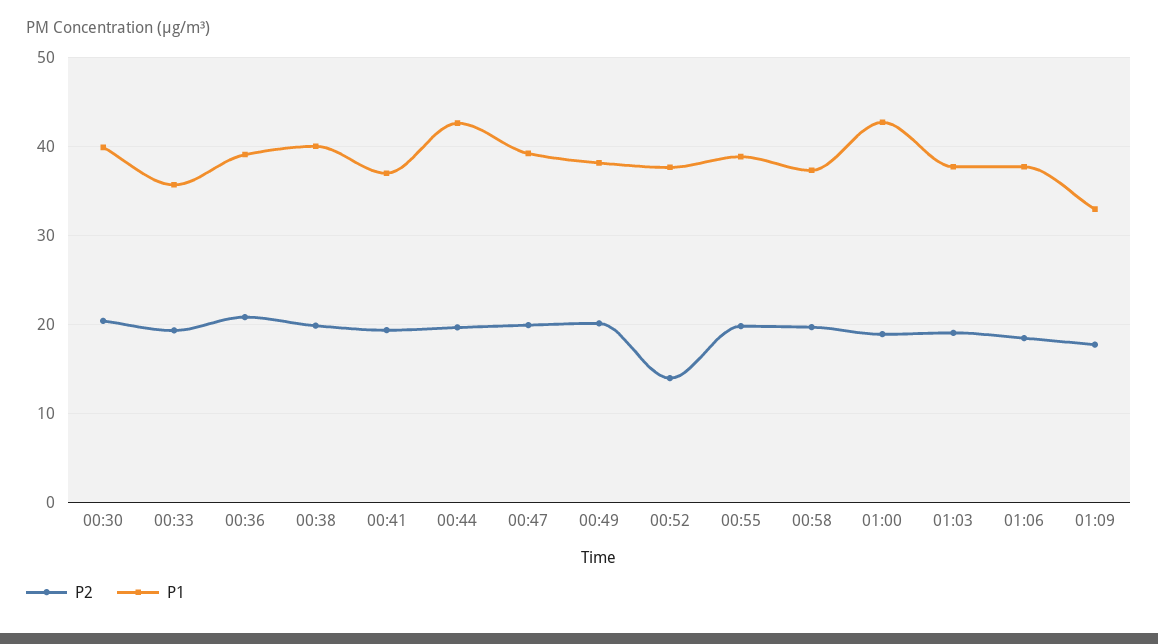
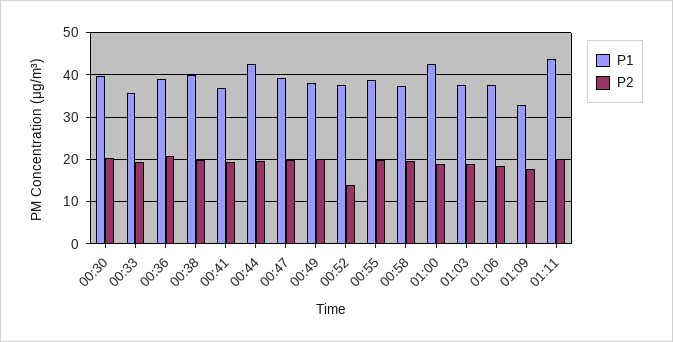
P1, 01:11: none -> 44
P2, 01:11: none -> 20

